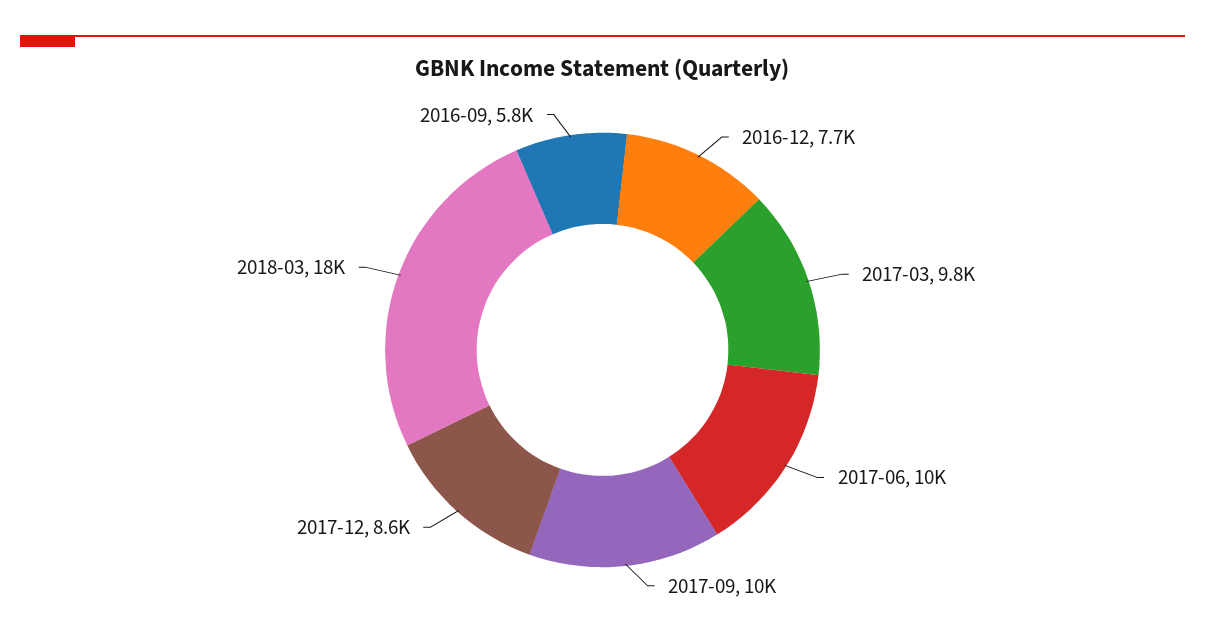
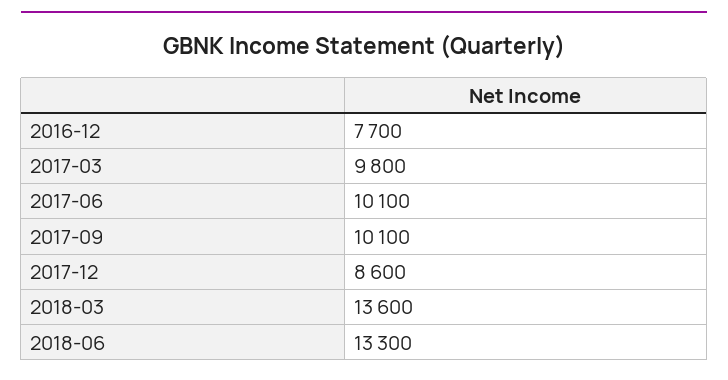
2018-03: 18000 -> 13600
2016-09: 5800 -> none
2018-06: none -> 13300

